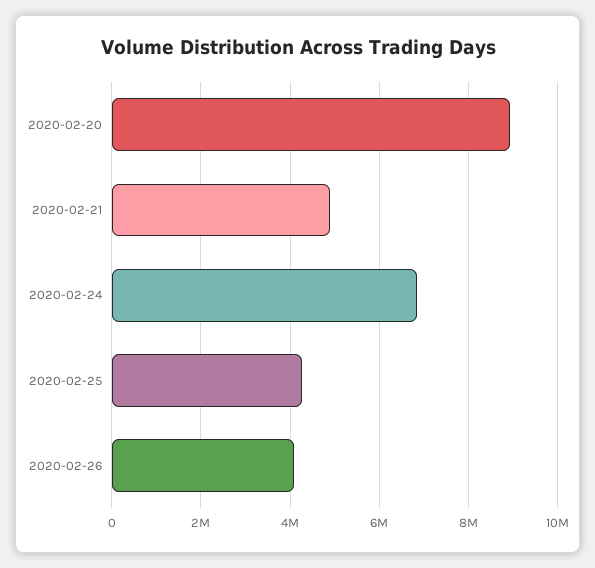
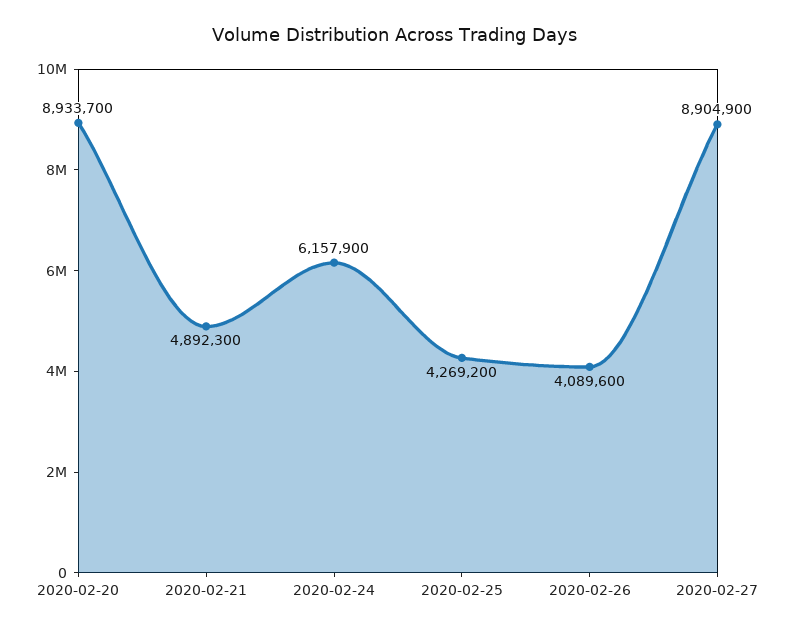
2020-02-24: 6800000 -> 6157900
2020-02-27: none -> 8904900

